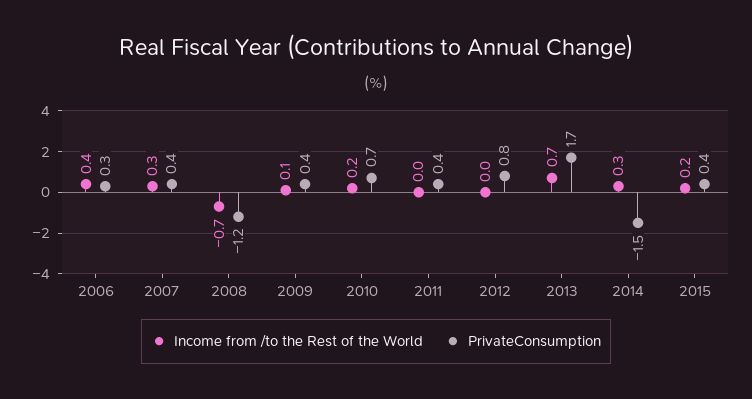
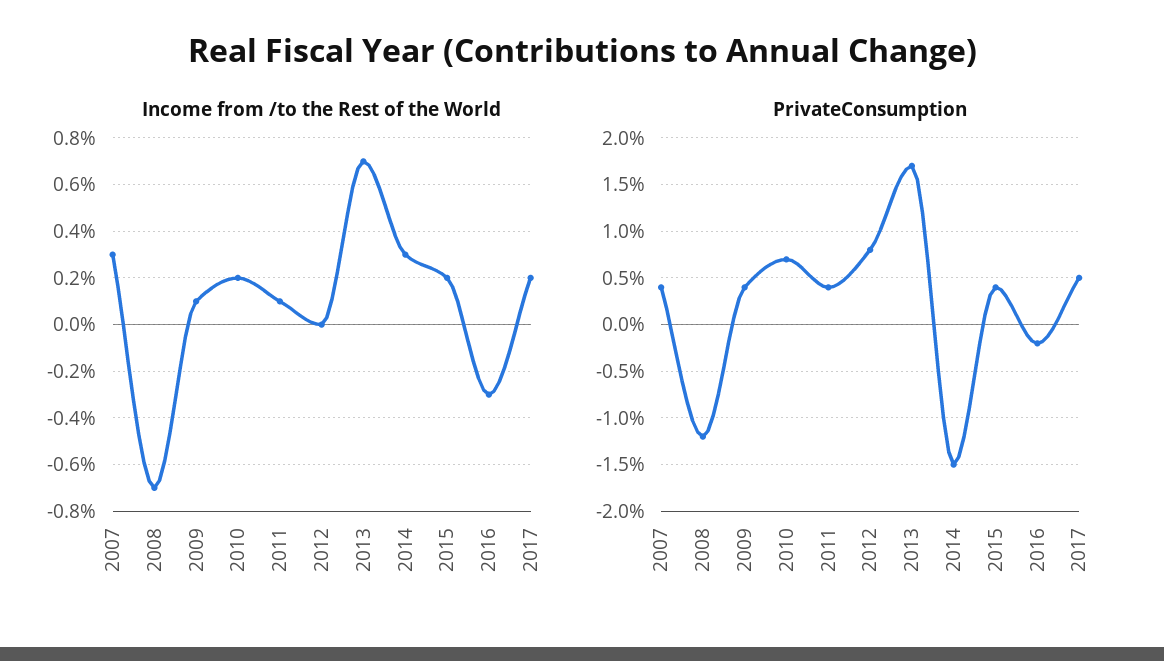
Income from /to the Rest of the World, 2006: 0.4 -> none
PrivateConsumption, 2006: 0.3 -> none
Income from /to the Rest of the World, 2011: 0 -> 0.1
Income from /to the Rest of the World, 2016: none -> -0.3
Income from /to the Rest of the World, 2017: none -> 0.2
PrivateConsumption, 2016: none -> -0.2
PrivateConsumption, 2017: none -> 0.5

